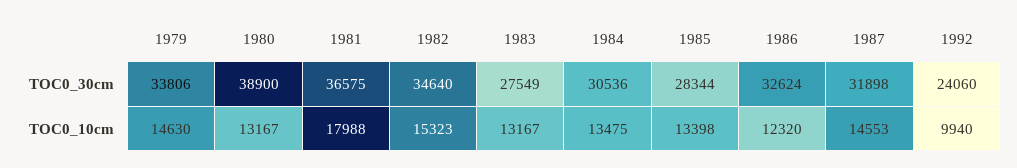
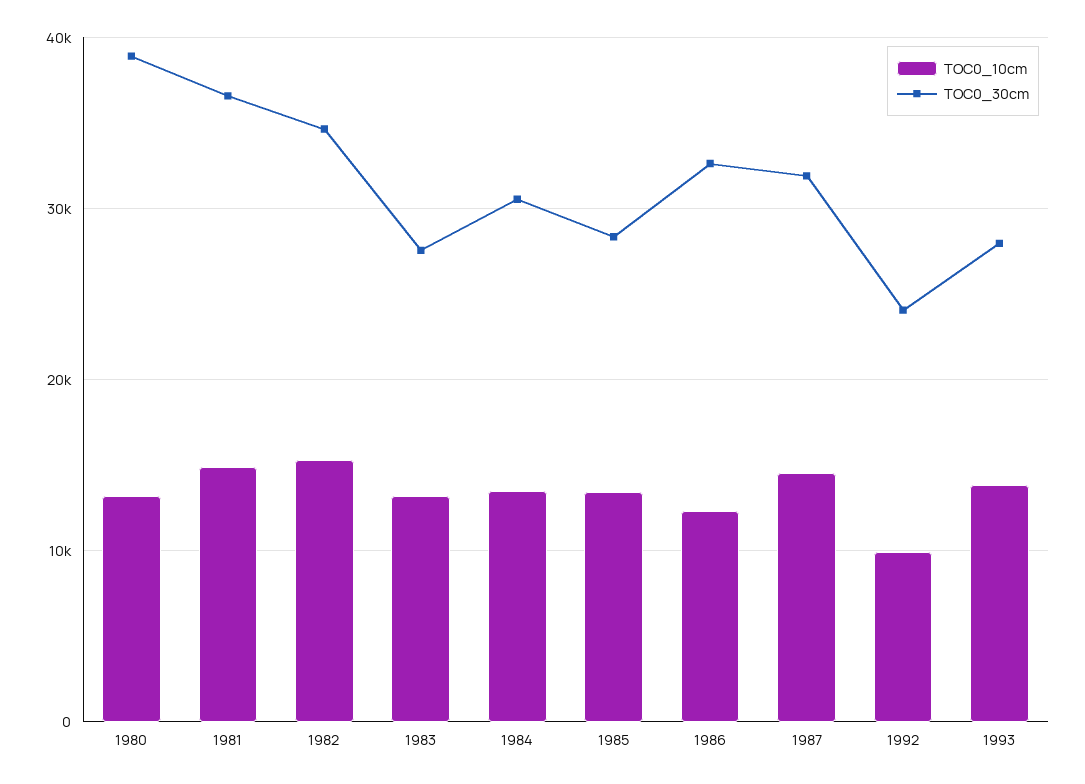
TOC0_30cm, 1979: 33806 -> none
TOC0_10cm, 1979: 14630 -> none
TOC0_10cm, 1981: 17988 -> 15000
TOC0_10cm, 1993: none -> 14000
TOC0_30cm, 1993: none -> 28000

